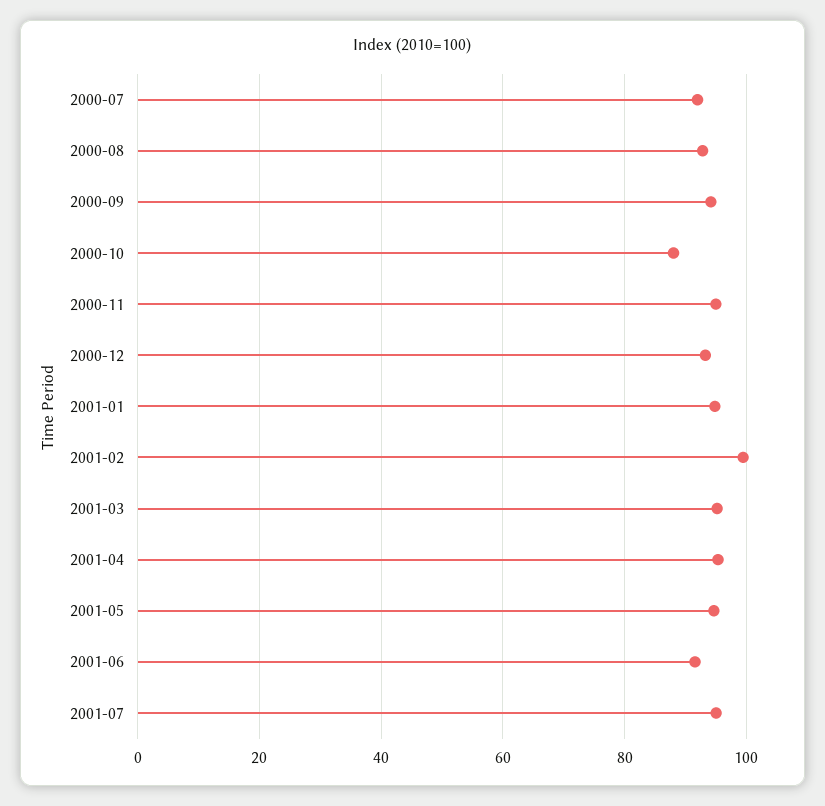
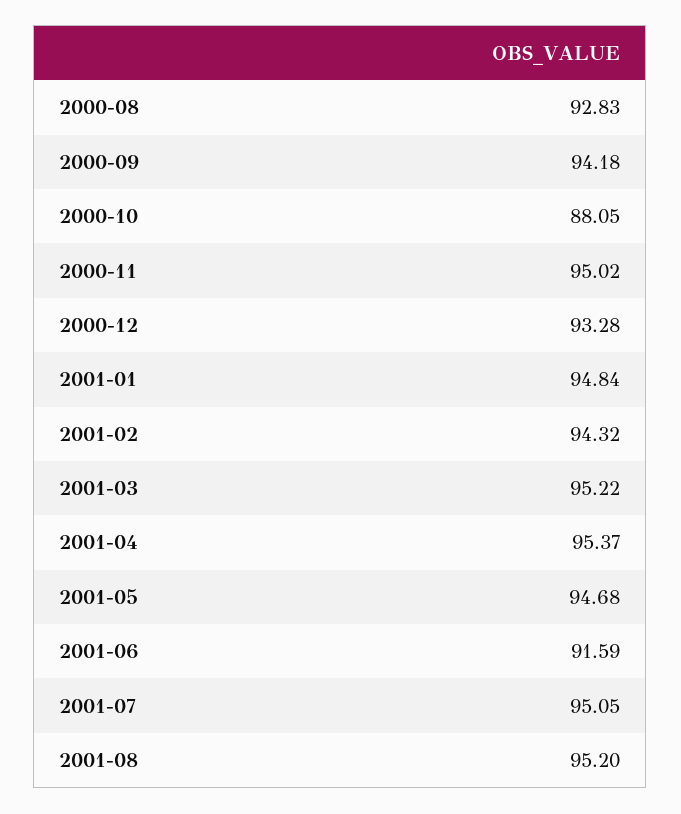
2000-07: 92 -> none
2001-02: 100 -> 94.32
2001-08: none -> 95.2

